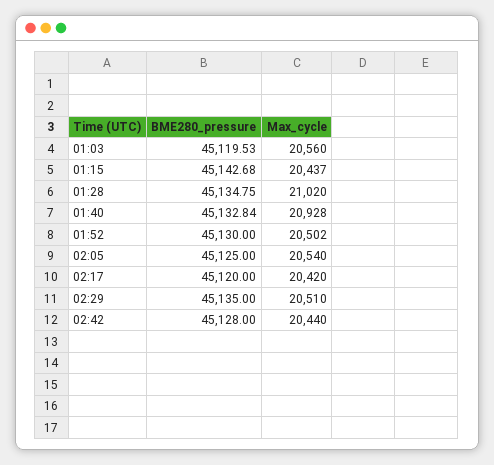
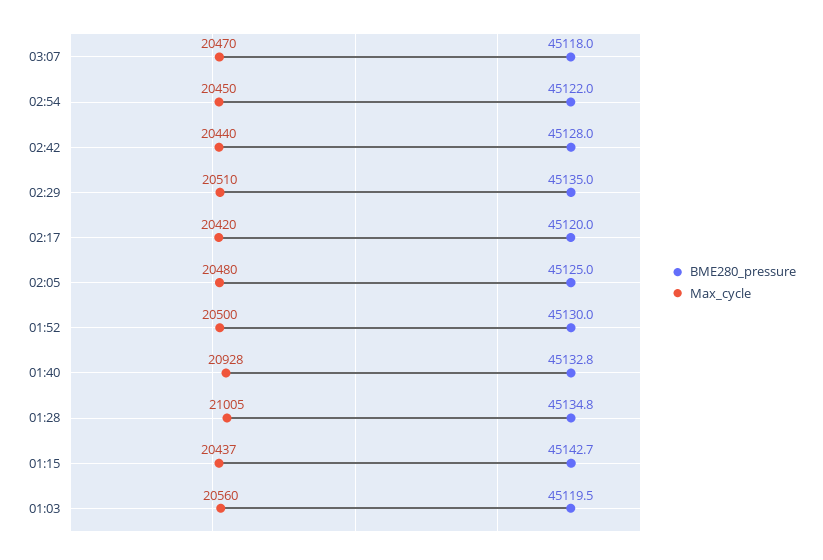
Max_cycle, 01:28: 21020 -> 21005
Max_cycle, 01:52: 20502 -> 20500
Max_cycle, 02:05: 20540 -> 20480
BME280_pressure, 03:07: none -> 45118
Max_cycle, 03:07: none -> 20470
BME280_pressure, 02:54: none -> 45122
Max_cycle, 02:54: none -> 20450

